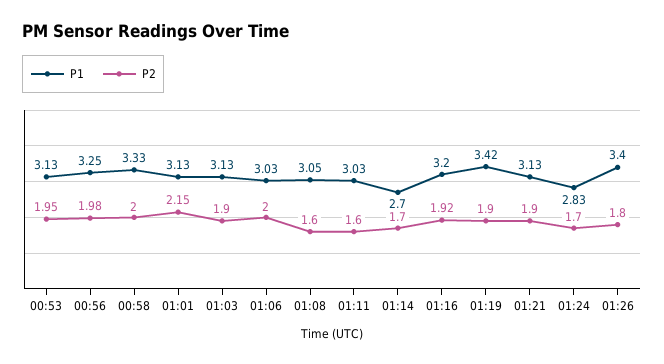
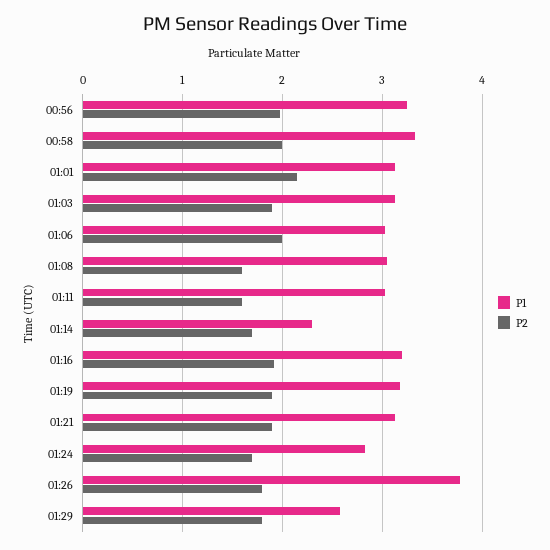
P1, 00:53: 3.13 -> none
P2, 00:53: 1.95 -> none
P1, 01:14: 2.7 -> 2.3
P1, 01:19: 3.42 -> 3.2
P1, 01:26: 3.4 -> 3.8
P1, 01:29: none -> 2.6
P2, 01:29: none -> 1.8

